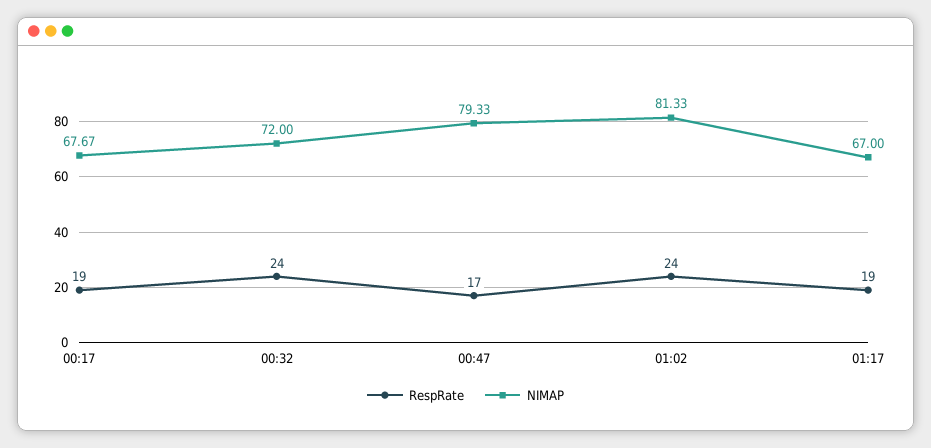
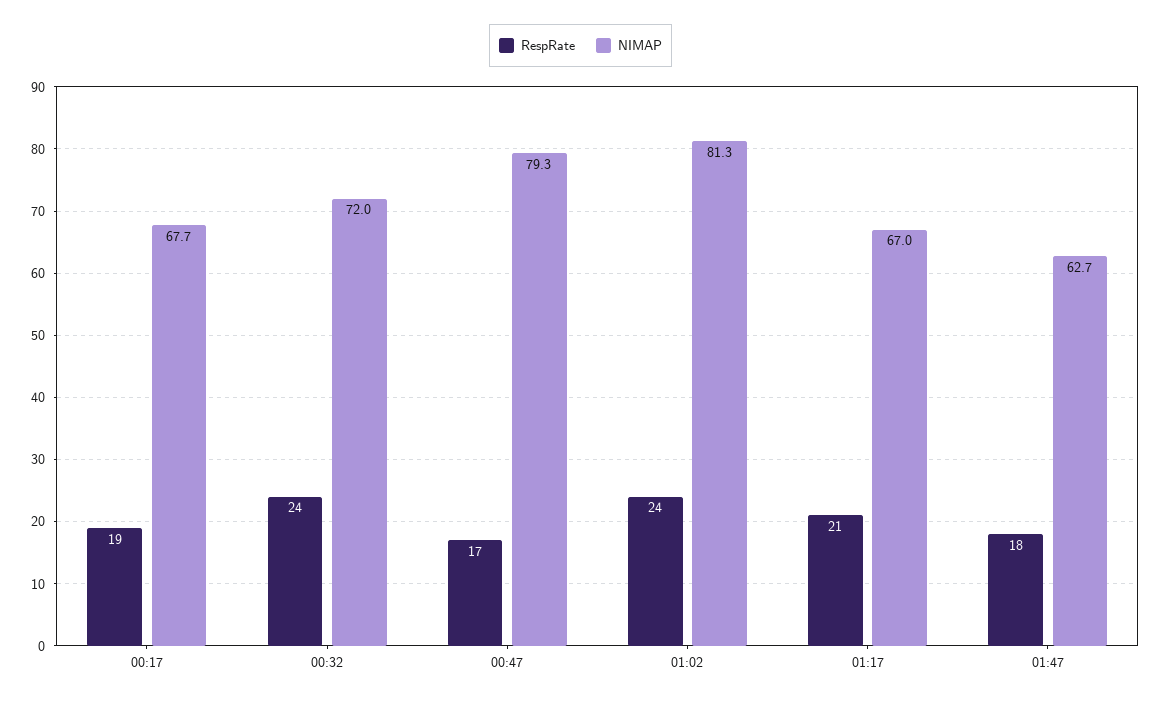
RespRate, 01:17: 19 -> 21
RespRate, 01:47: none -> 18
NIMAP, 01:47: none -> 62.7

